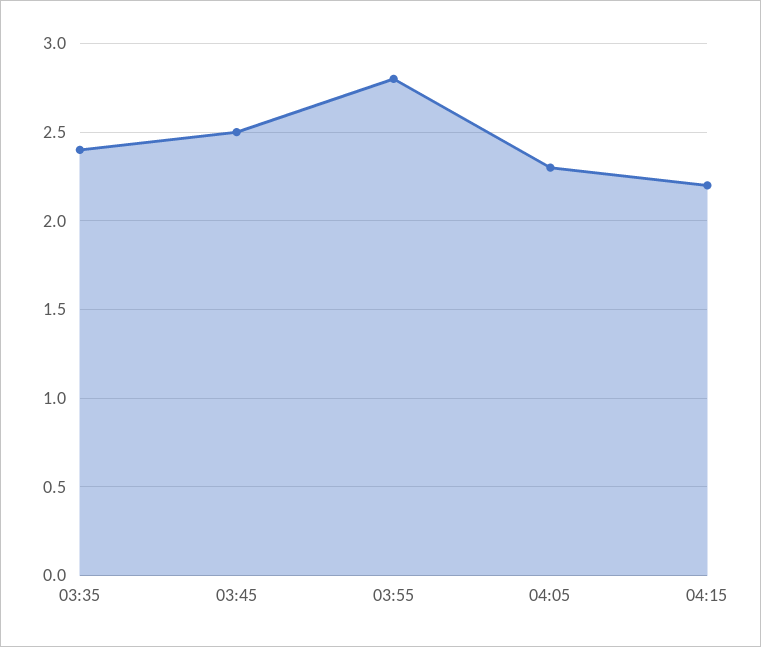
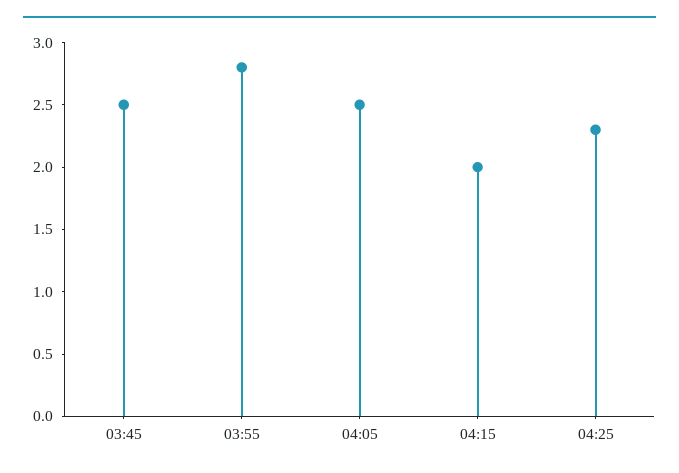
03:35: 2.4 -> none
04:05: 2.3 -> 2.5
04:15: 2.2 -> 2
04:25: none -> 2.3

